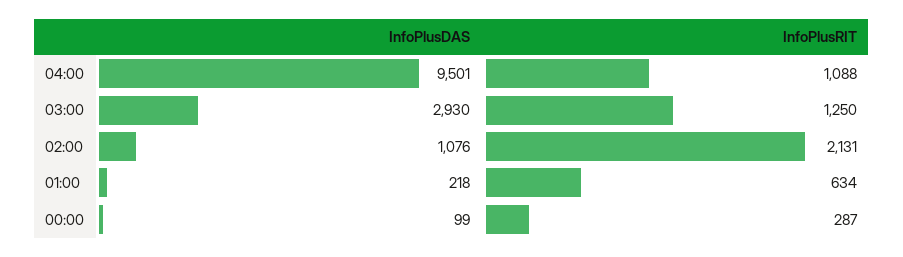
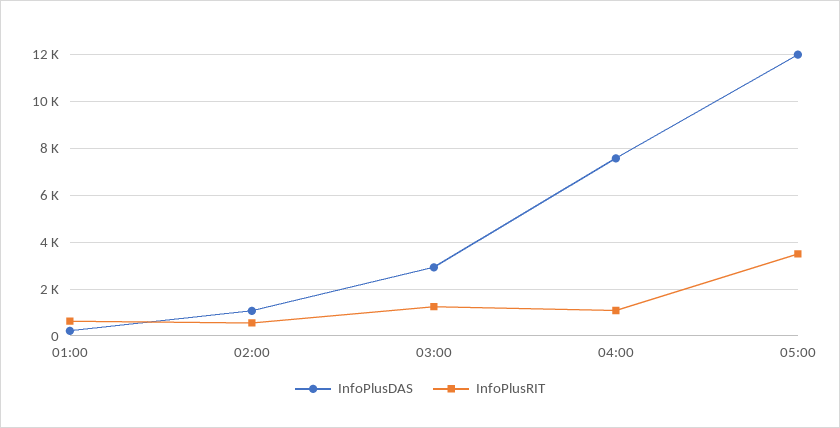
InfoPlusDAS, 04:00: 9501 -> 7500
InfoPlusRIT, 02:00: 2131 -> 500
InfoPlusDAS, 00:00: 99 -> none
InfoPlusRIT, 00:00: 287 -> none
InfoPlusDAS, 05:00: none -> 12000
InfoPlusRIT, 05:00: none -> 3500

